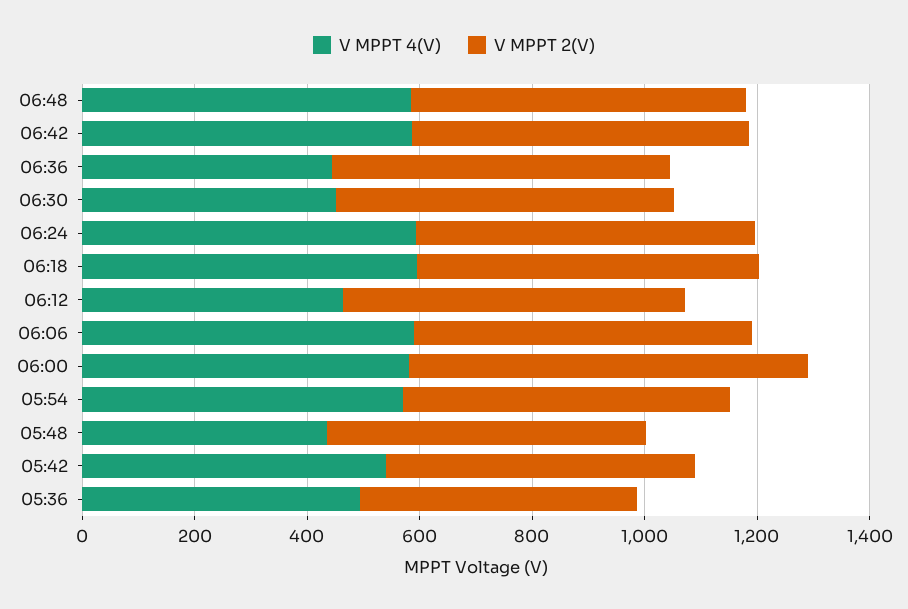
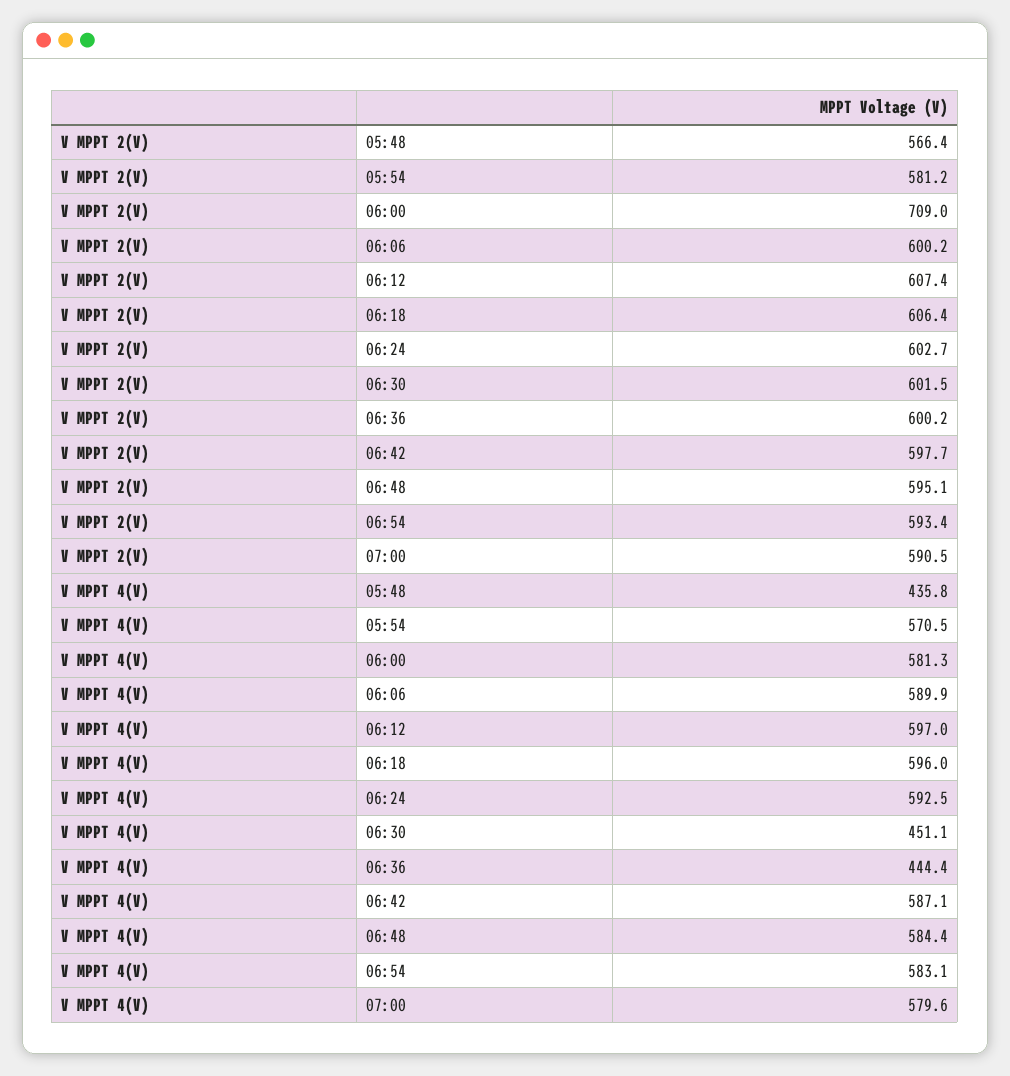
V MPPT 4(V), 06:12: 450 -> 597
V MPPT 4(V), 05:42: 550 -> none
V MPPT 2(V), 05:42: 550 -> none
V MPPT 4(V), 05:36: 500 -> none
V MPPT 2(V), 05:36: 500 -> none
V MPPT 2(V), 06:54: none -> 593.4
V MPPT 2(V), 07:00: none -> 590.5
V MPPT 4(V), 06:54: none -> 583.1
V MPPT 4(V), 07:00: none -> 579.6

